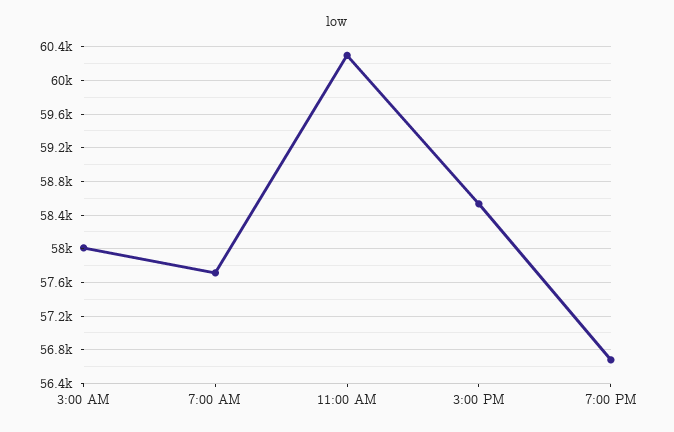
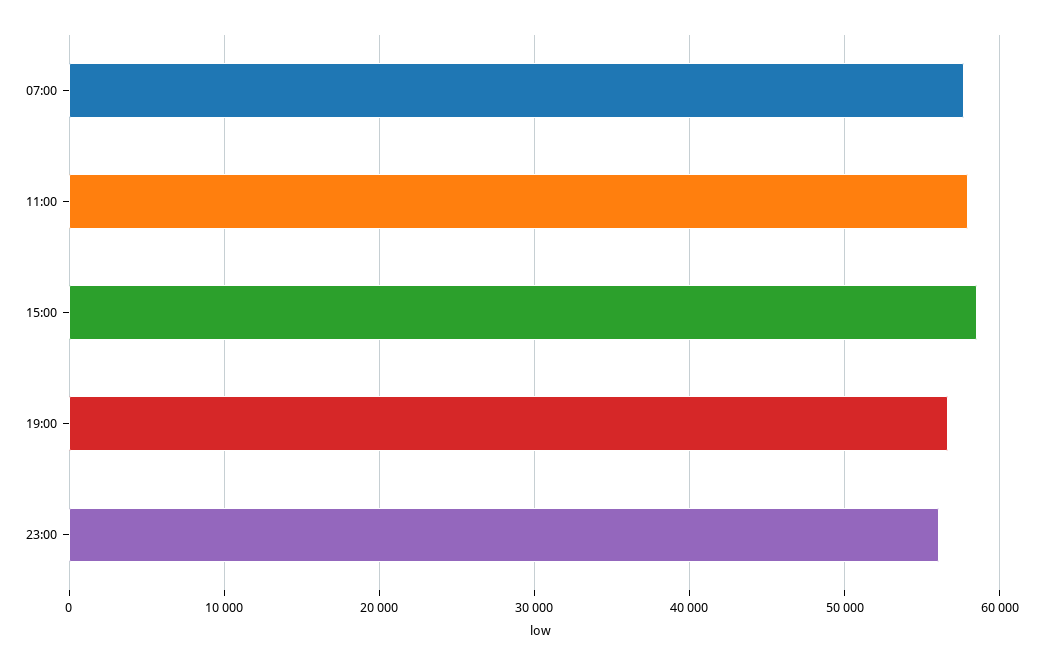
3:00 AM: 58000 -> none
11:00 AM: 60300 -> 58000
23:00: none -> 56000

